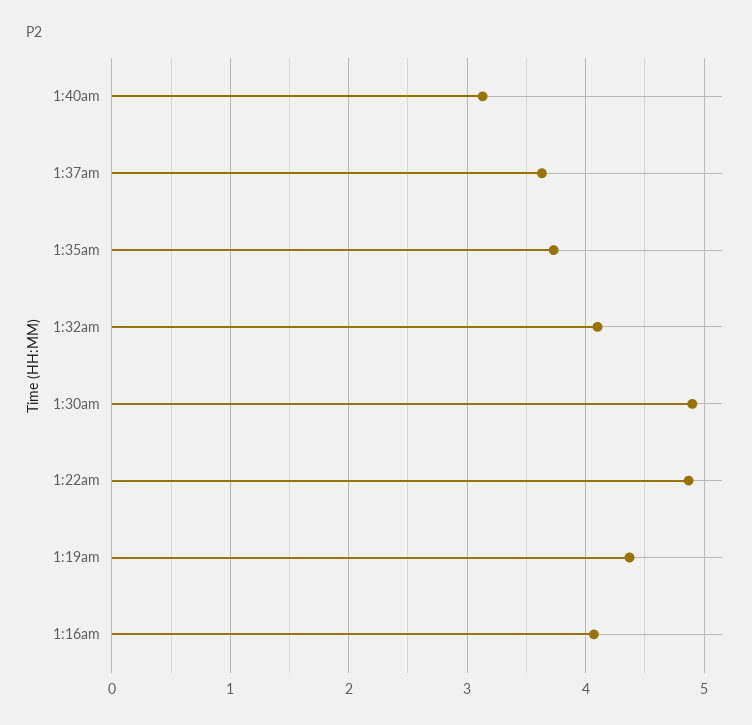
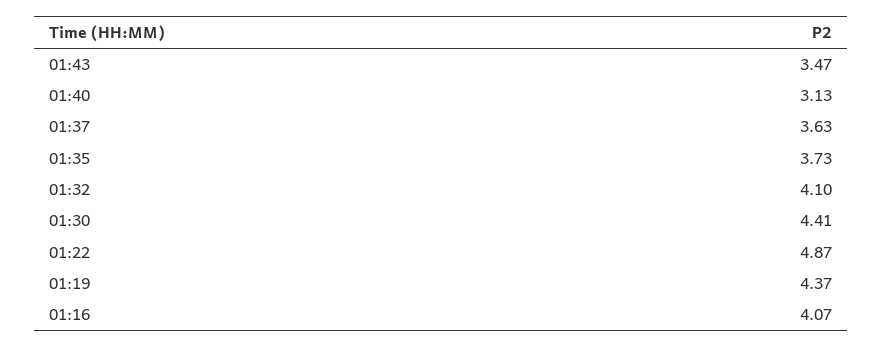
1:30am: 4.9 -> 4.41
01:43: none -> 3.47

